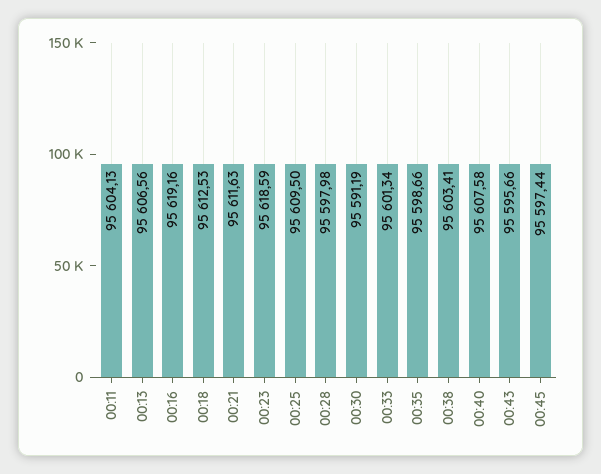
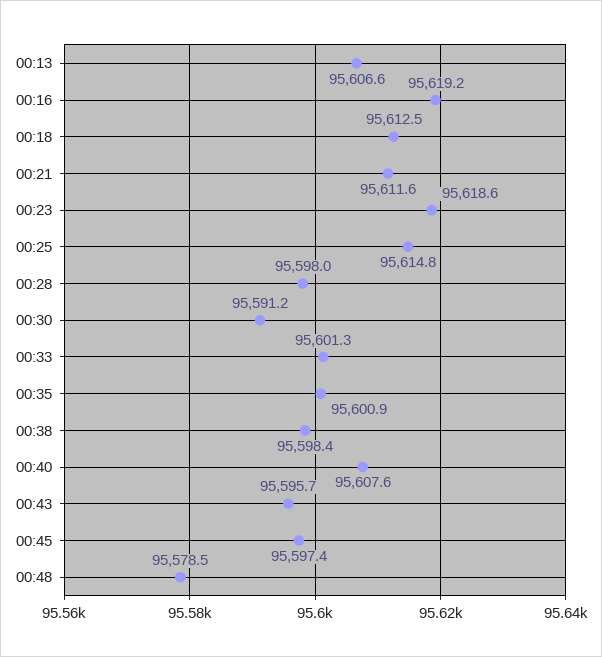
00:11: 95604.13 -> none
00:25: 95609.5 -> 95614.8
00:35: 95598.66 -> 95600.9
00:38: 95603.41 -> 95598.4
00:48: none -> 95578.5

